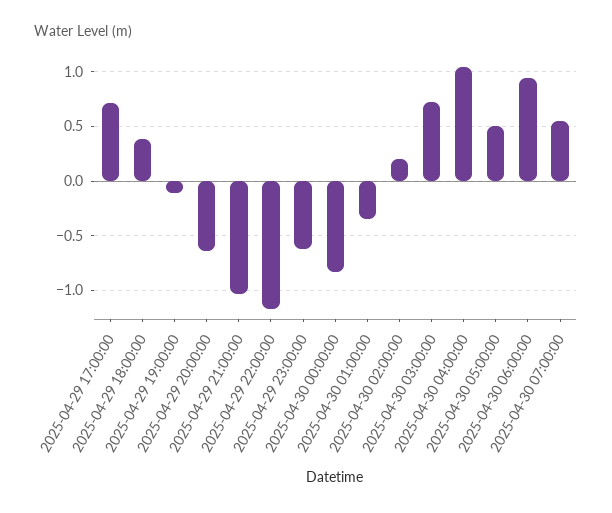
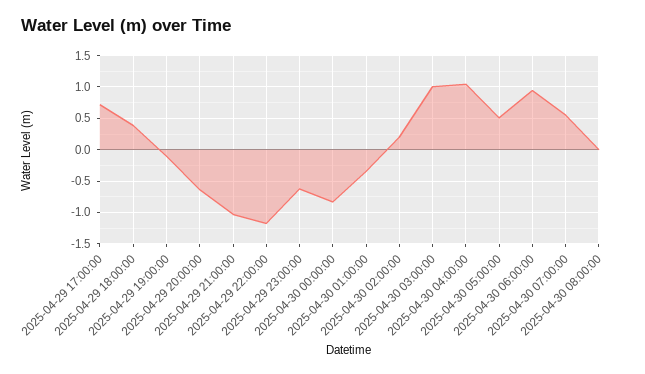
2025-04-30 03:00:00: 0.7 -> 1
2025-04-30 08:00:00: none -> 0

